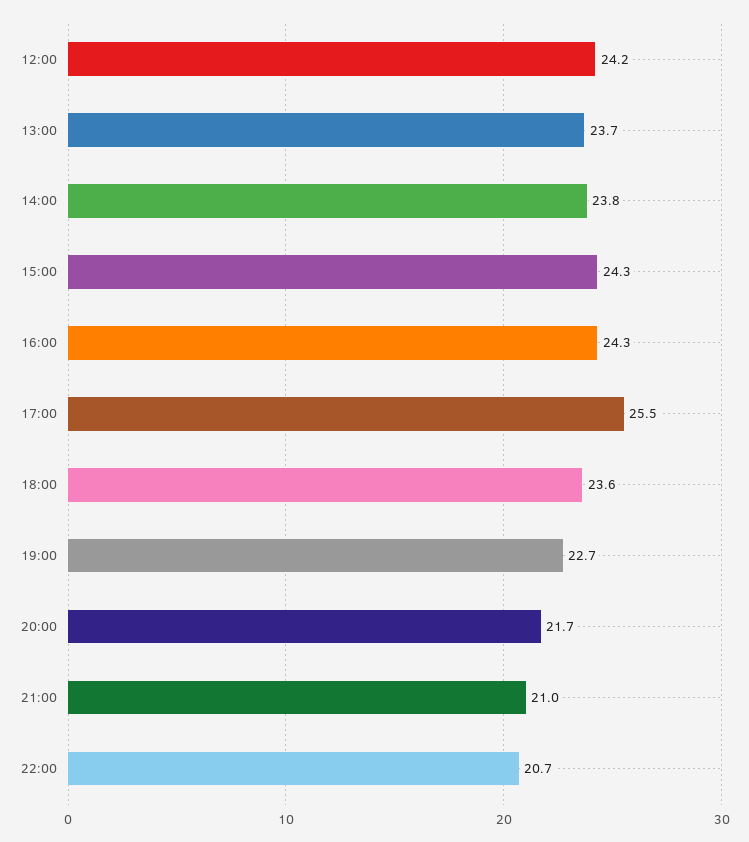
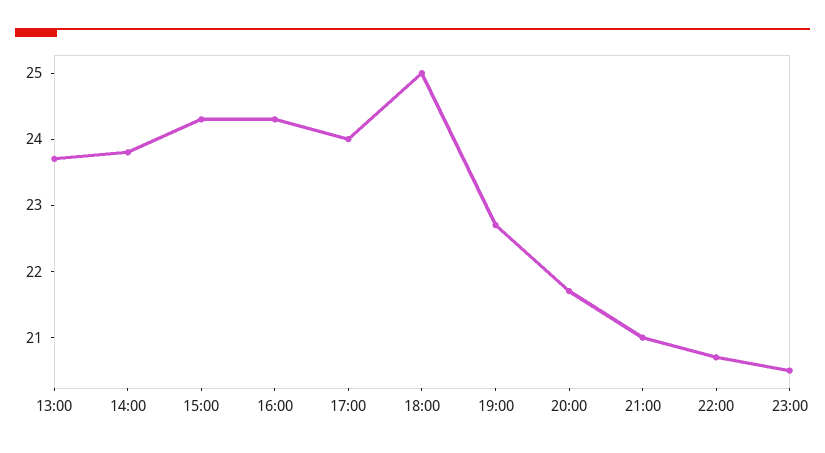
12:00: 24.2 -> none
17:00: 25.5 -> 24
18:00: 23.6 -> 25
23:00: none -> 20.5

